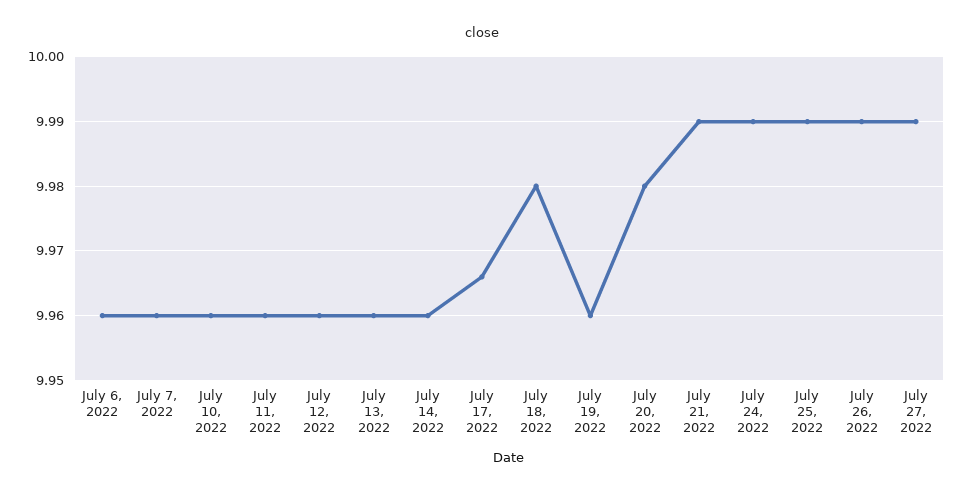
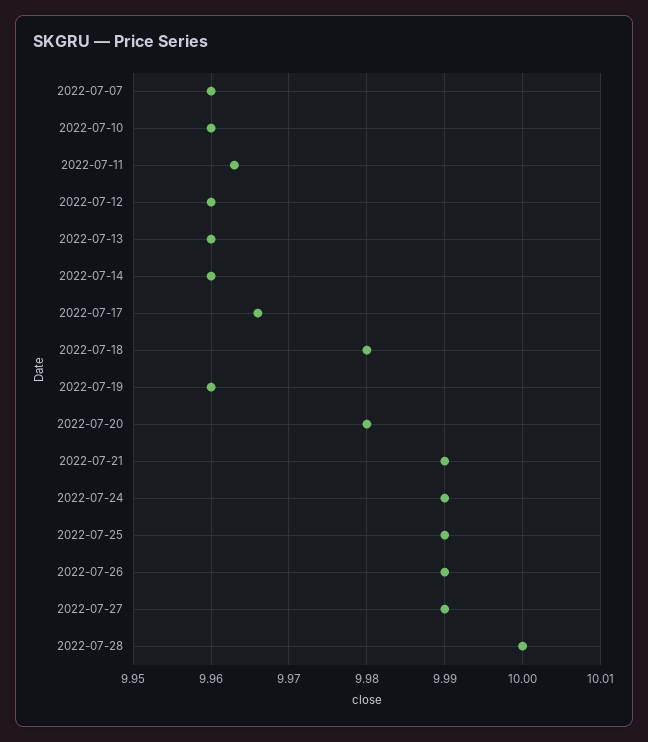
July 6, 2022: 9.96 -> none
July 11, 2022: 9.96 -> 9.963
2022-07-28: none -> 10

